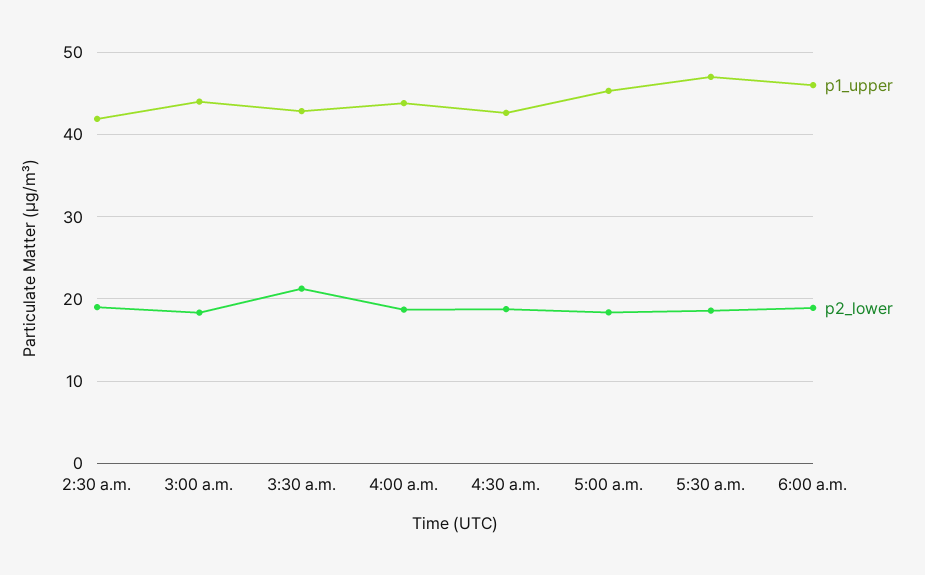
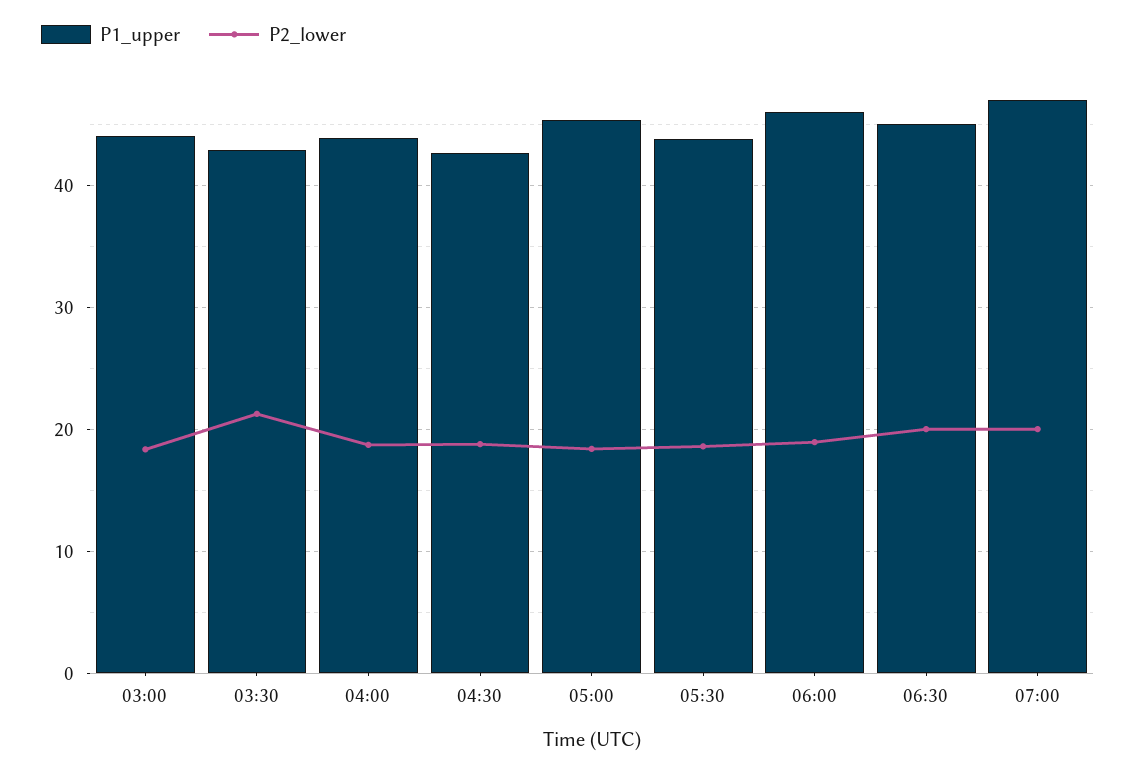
p1_upper, 2:30 a.m.: 42 -> none
p2_lower, 2:30 a.m.: 19 -> none
p1_upper, 5:30 a.m.: 47 -> 44
p1_upper, 06:30: none -> 45
p2_lower, 06:30: none -> 20
p1_upper, 07:00: none -> 47
p2_lower, 07:00: none -> 20

